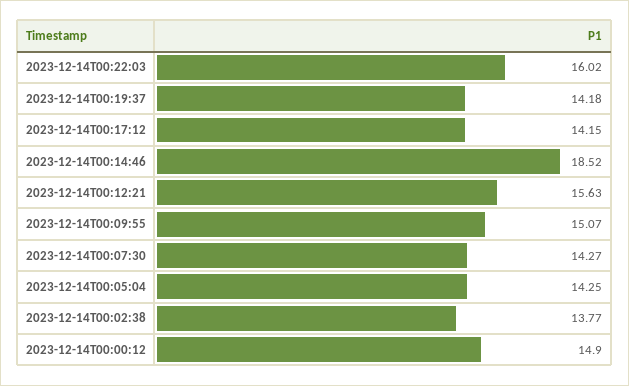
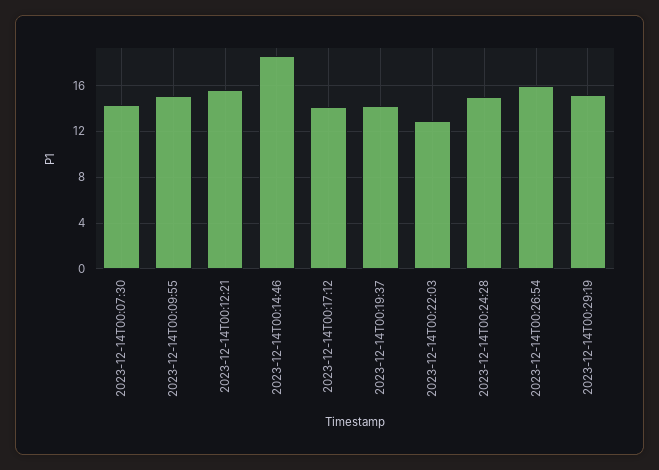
2023-12-14T00:22:03: 16.02 -> 13
2023-12-14T00:05:04: 14.25 -> none
2023-12-14T00:02:38: 13.77 -> none
2023-12-14T00:00:12: 14.9 -> none
2023-12-14T00:24:28: none -> 15
2023-12-14T00:26:54: none -> 16
2023-12-14T00:29:19: none -> 15

